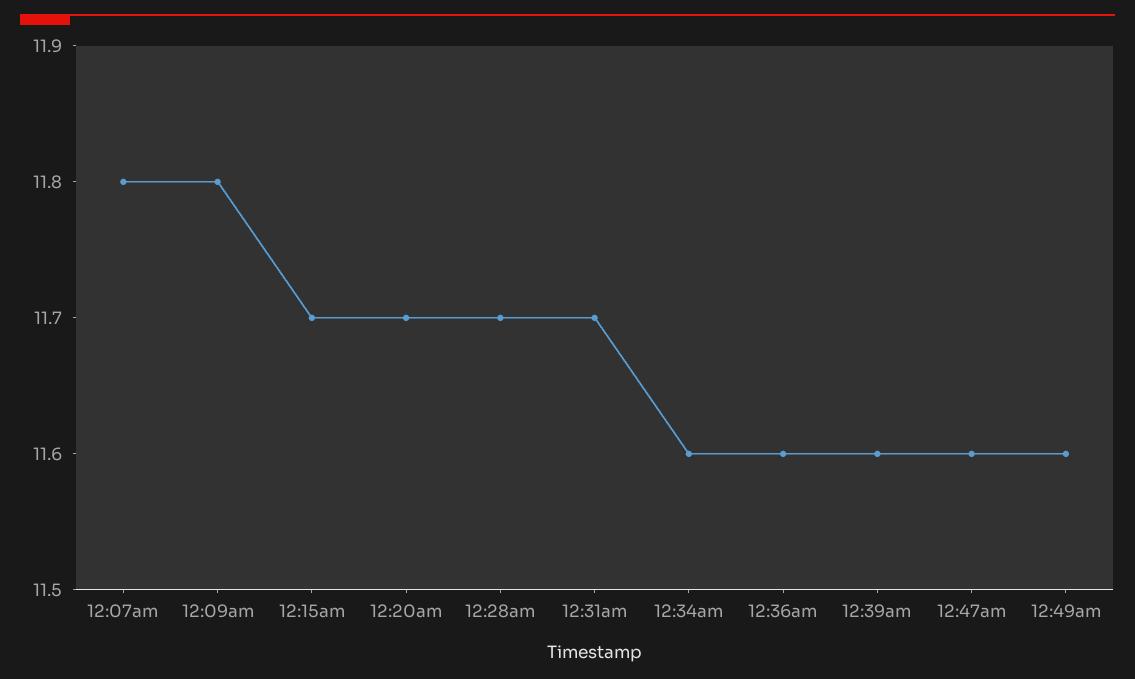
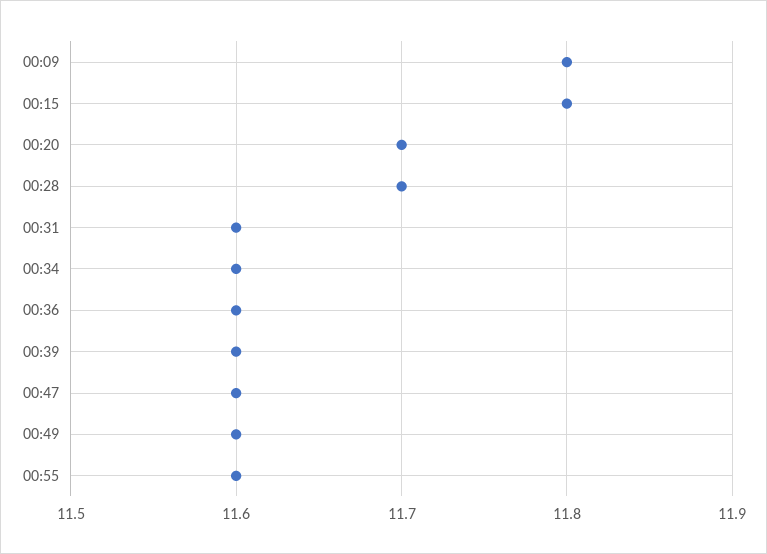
12:07am: 11.8 -> none
12:15am: 11.7 -> 11.8
12:31am: 11.7 -> 11.6
00:55: none -> 11.6

